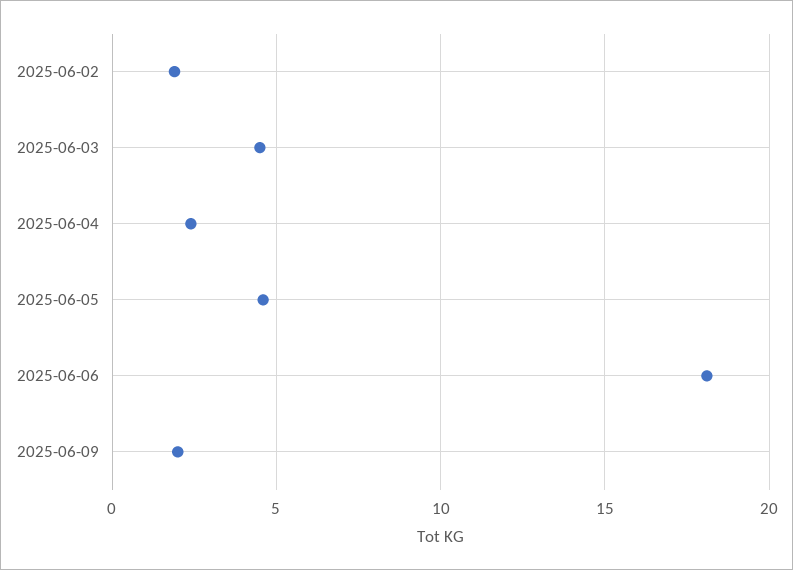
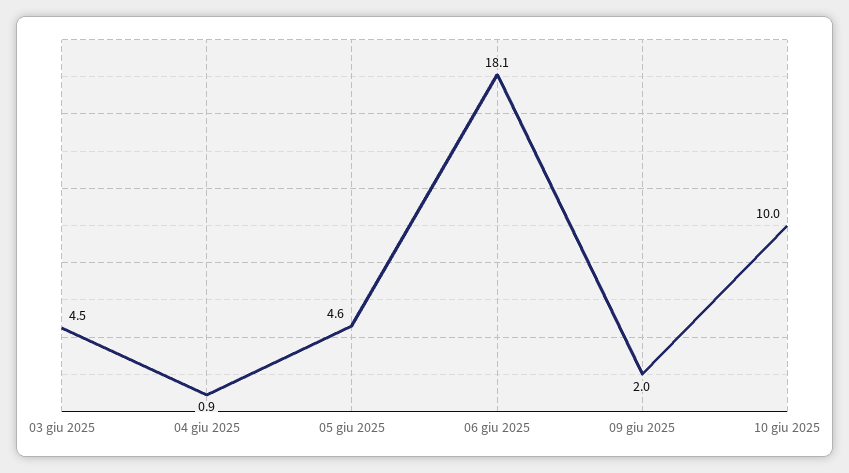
2025-06-02: 2 -> none
2025-06-04: 2.5 -> 0.9
10 giu 2025: none -> 10

